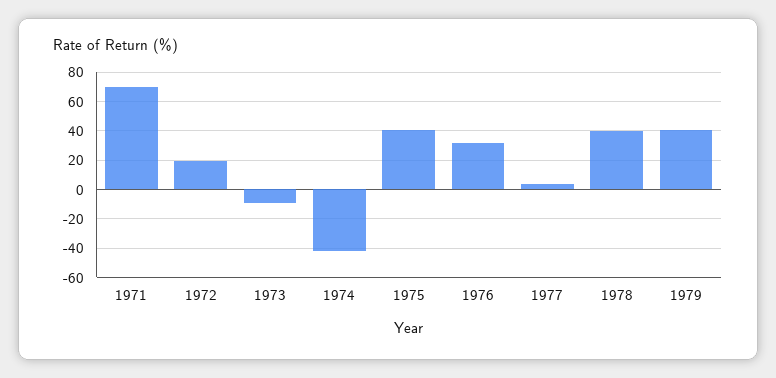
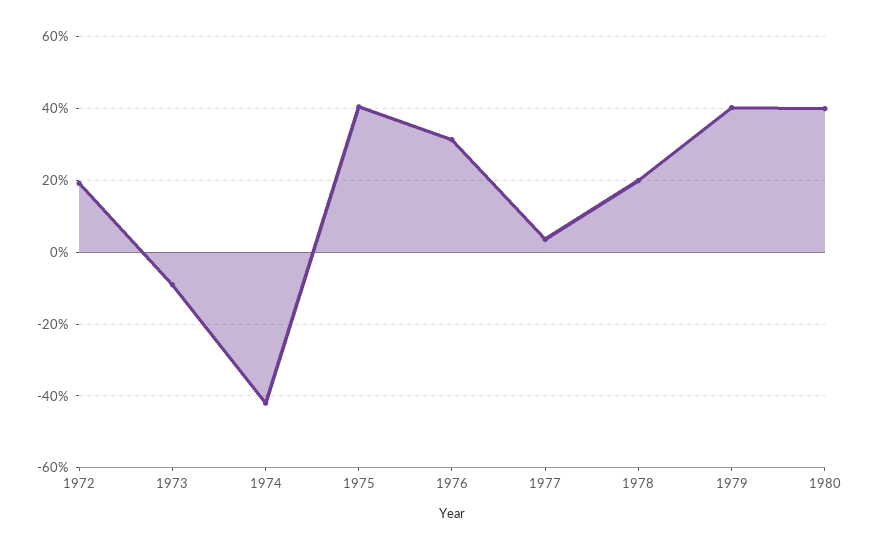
1971: 70 -> none
1978: 40 -> 20
1980: none -> 40

